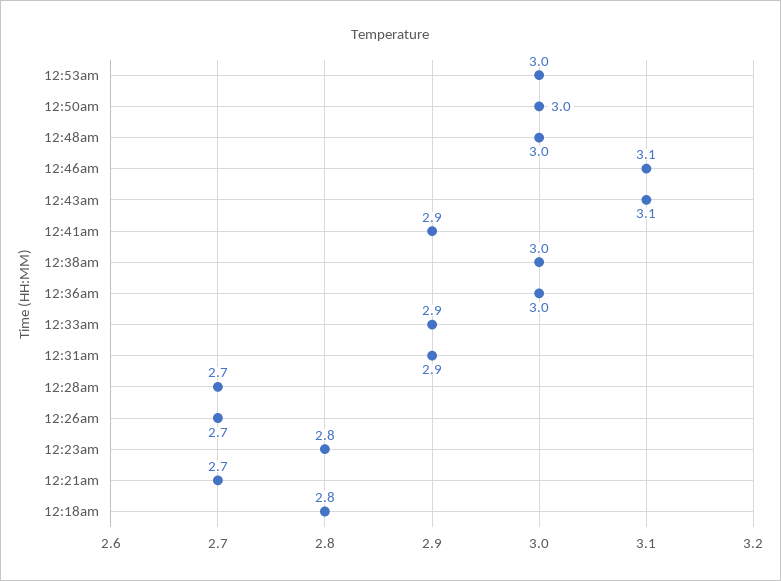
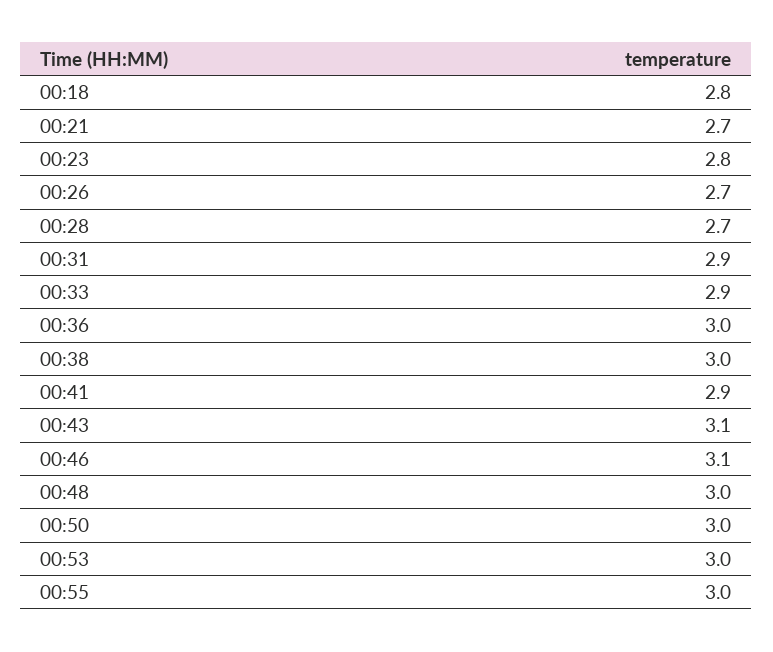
00:55: none -> 3

